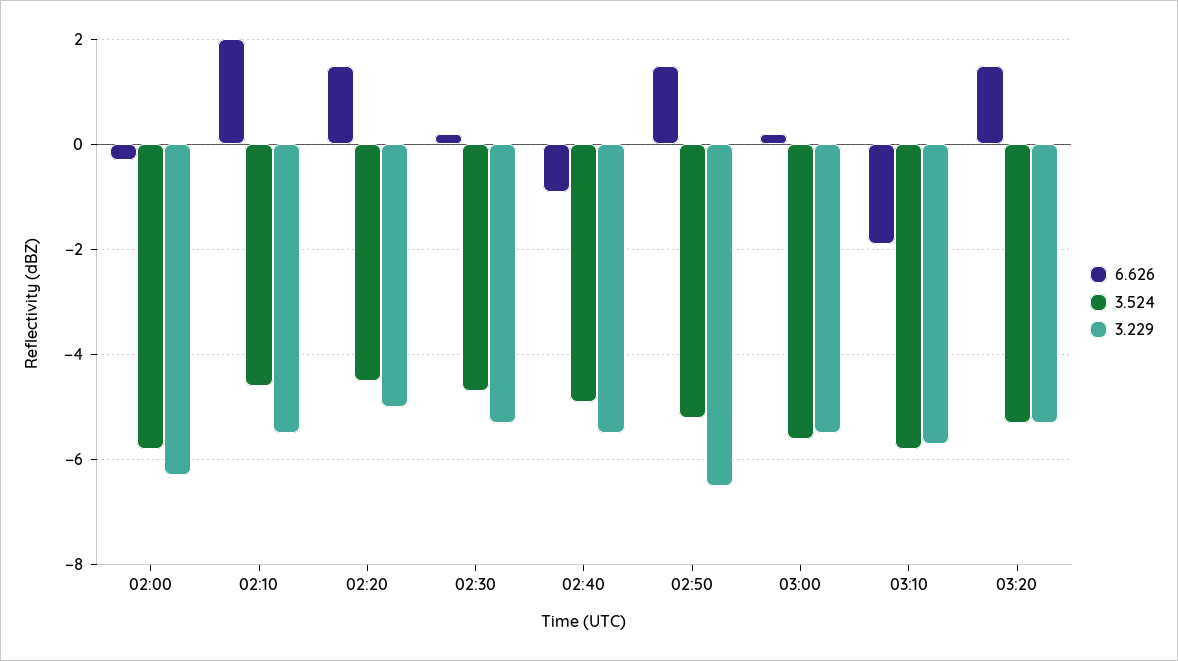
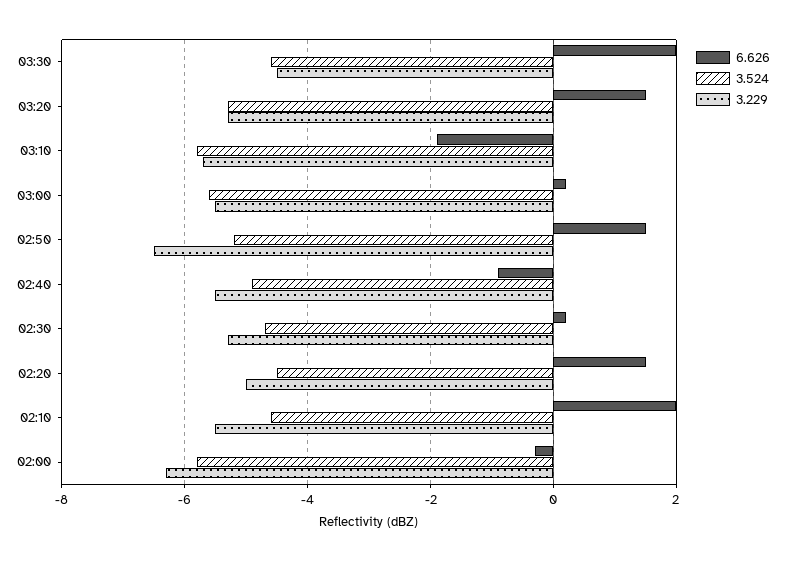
6.626, 03:30: none -> 2
3.524, 03:30: none -> -4.5
3.229, 03:30: none -> -4.5

